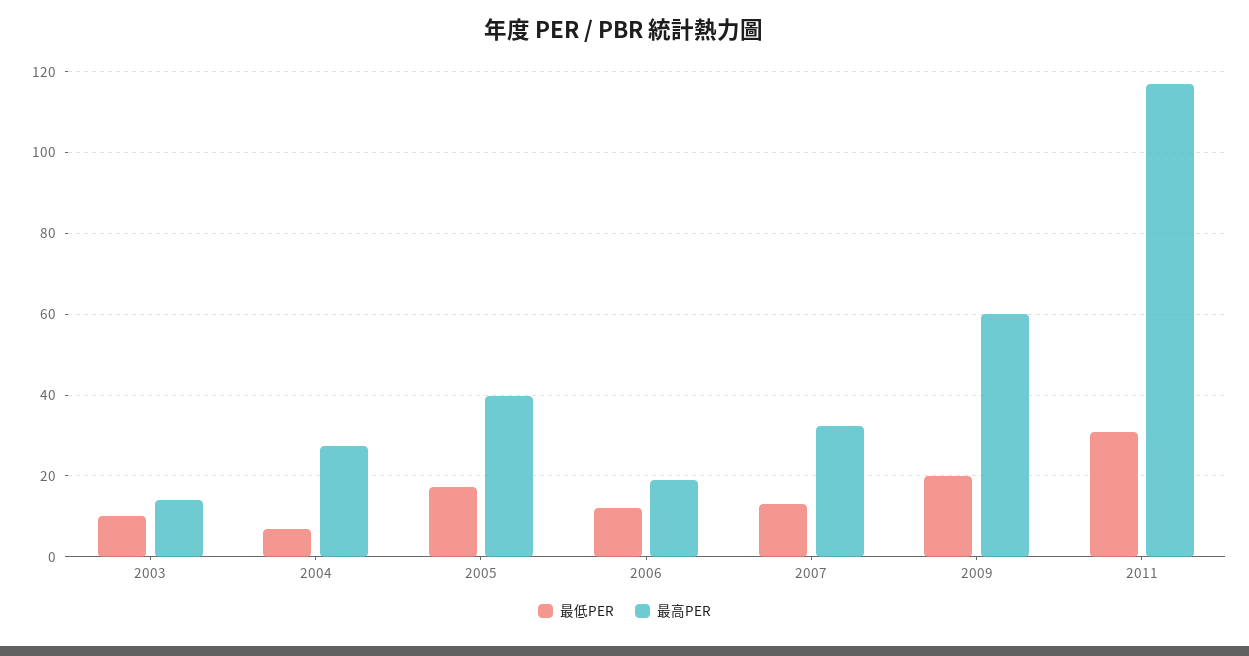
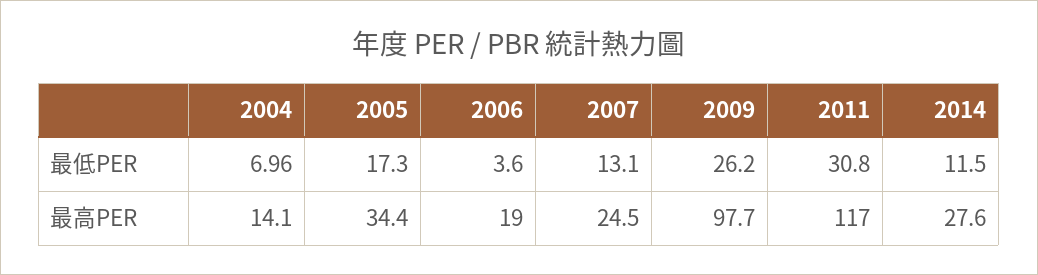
最低PER, 2003: 10 -> none
最高PER, 2003: 14 -> none
最高PER, 2004: 28 -> 14.1
最高PER, 2005: 40 -> 34.4
最低PER, 2006: 12 -> 3.6
最高PER, 2007: 32 -> 24.5
最低PER, 2009: 20 -> 26.2
最高PER, 2009: 60 -> 97.7
最低PER, 2014: none -> 11.5
最高PER, 2014: none -> 27.6

